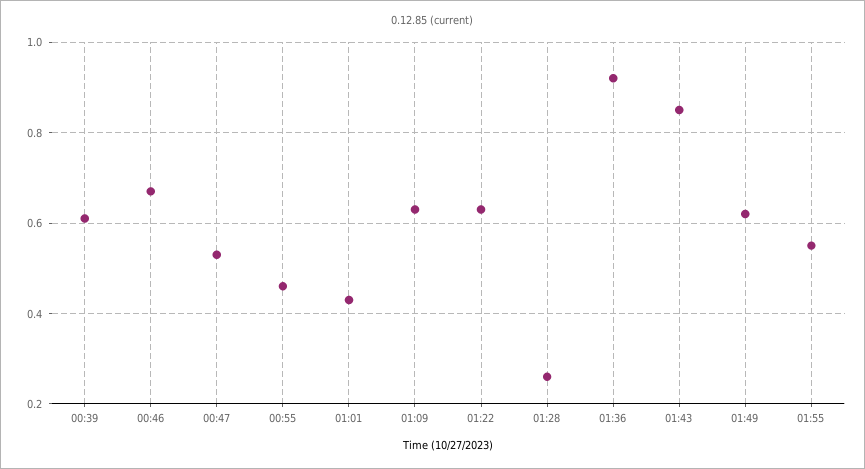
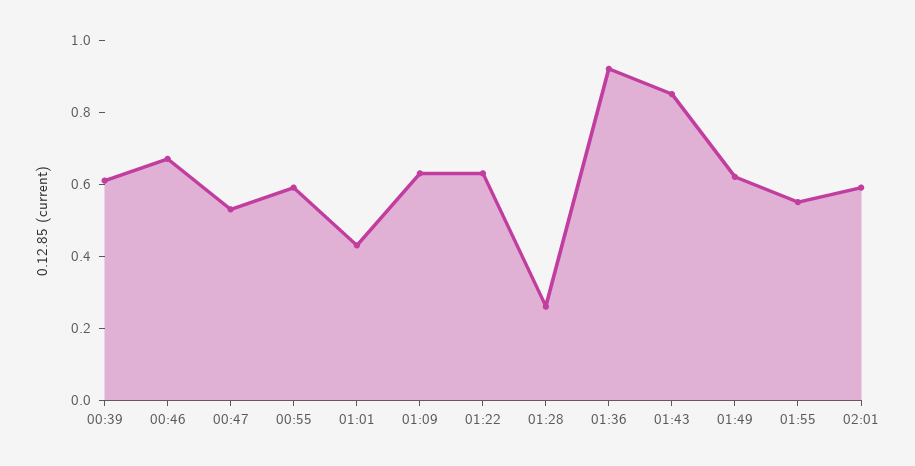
00:55: 0.45 -> 0.6
02:01: none -> 0.6

